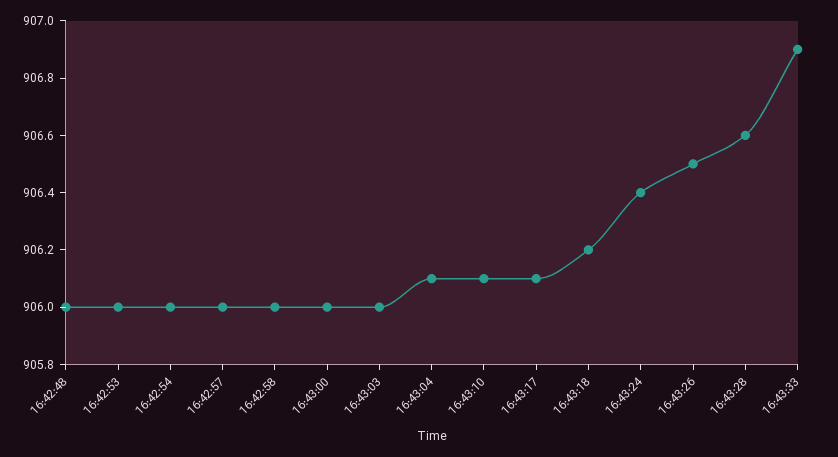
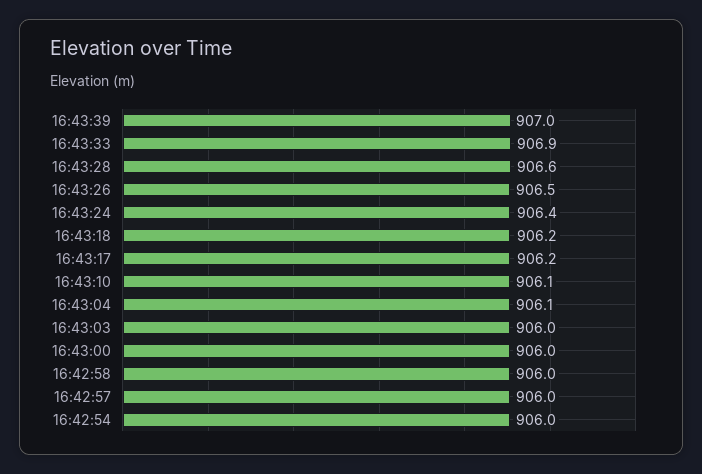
16:42:48: 906 -> none
16:42:53: 906 -> none
16:43:17: 906.1 -> 906.2
16:43:39: none -> 907

